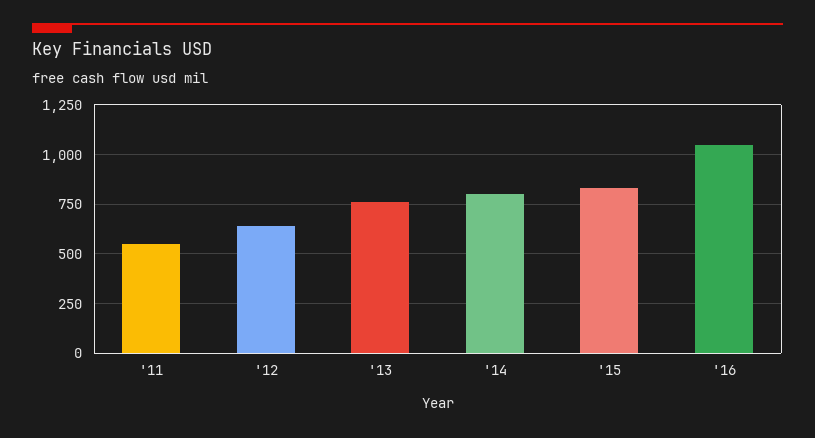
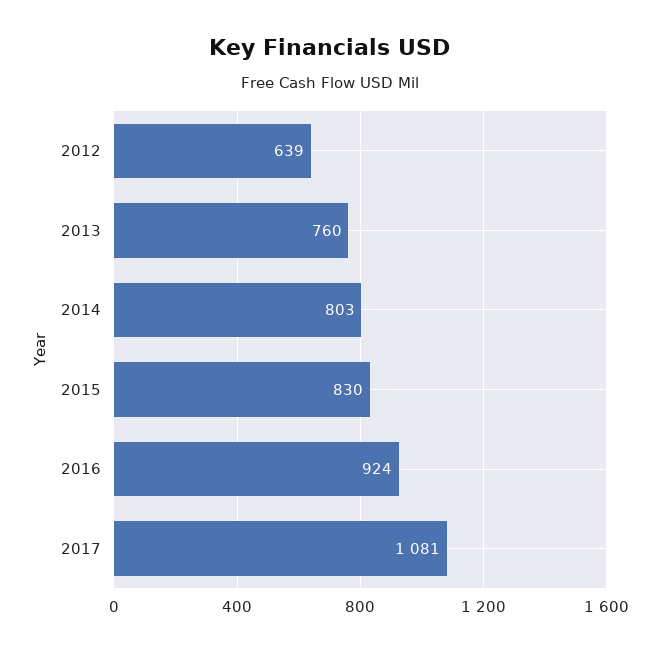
'11: 550 -> none
'16: 1050 -> 924
2017: none -> 1081

